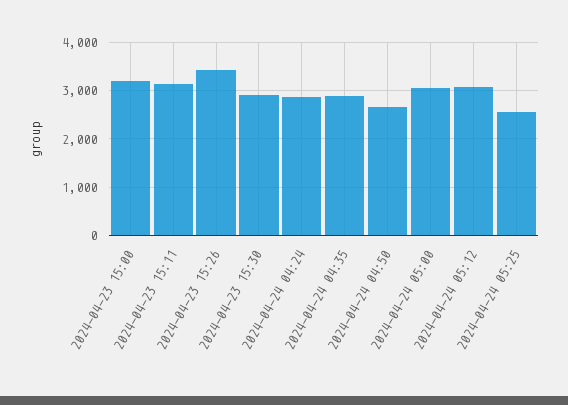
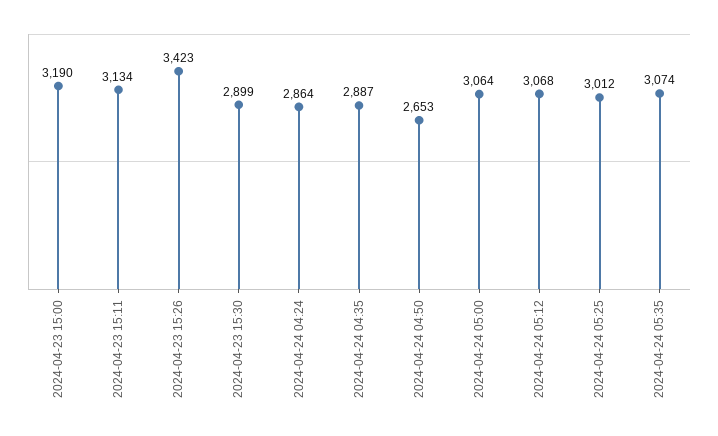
2024-04-24 05:25: 2600 -> 3012
2024-04-24 05:35: none -> 3074

